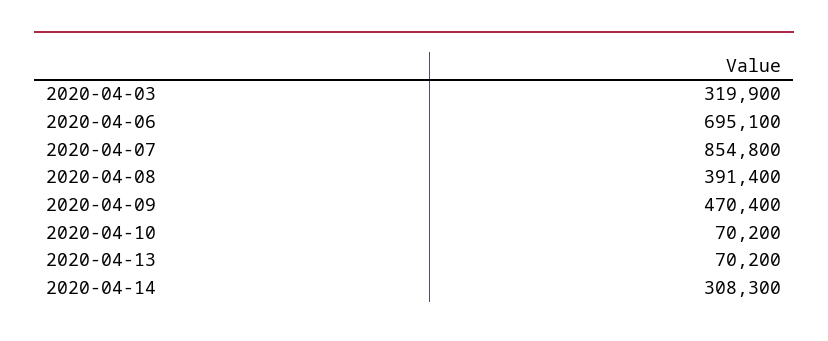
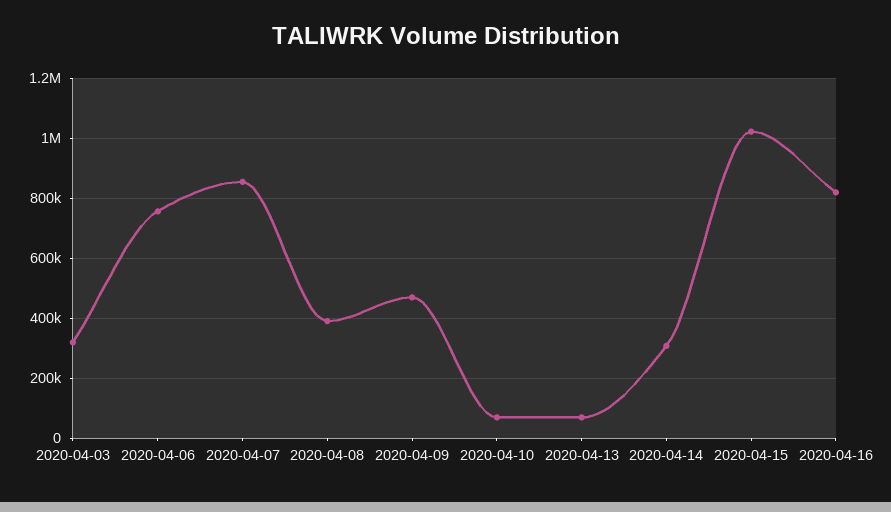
2020-04-06: 695100 -> 760000
2020-04-15: none -> 1020000
2020-04-16: none -> 820000

